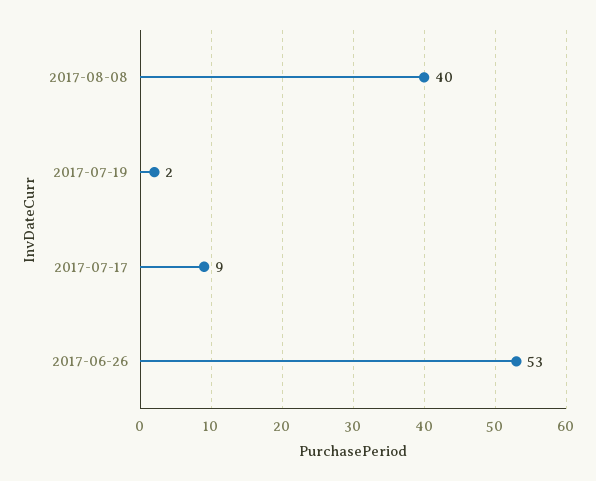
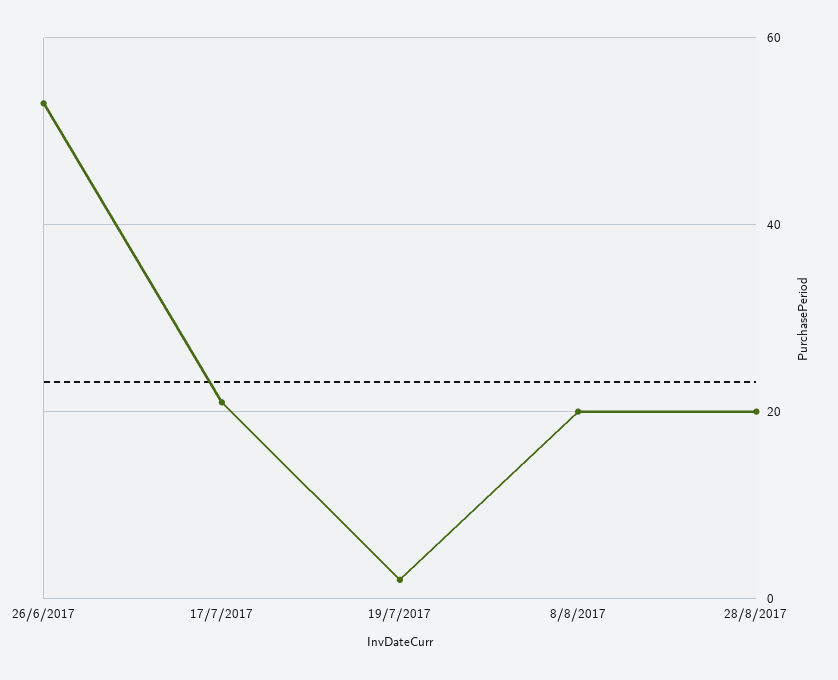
2017-08-08: 40 -> 20
2017-07-17: 9 -> 20
28/8/2017: none -> 20

